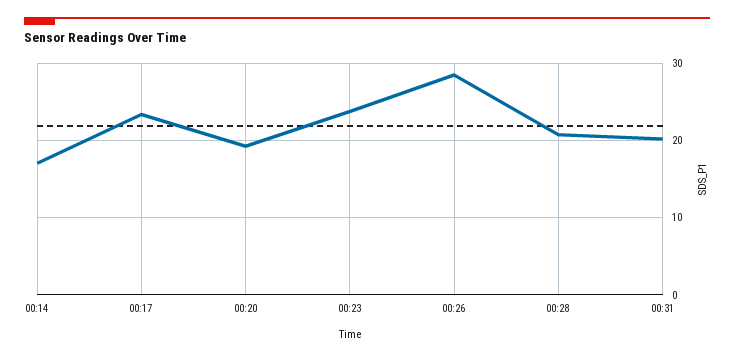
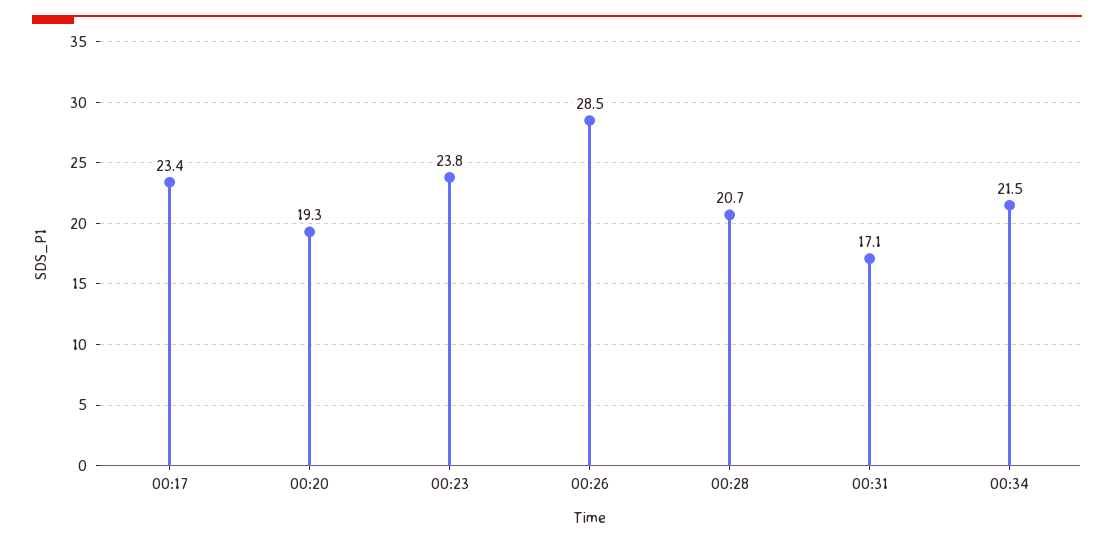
00:14: 17 -> none
00:31: 20 -> 17.1
00:34: none -> 21.5

